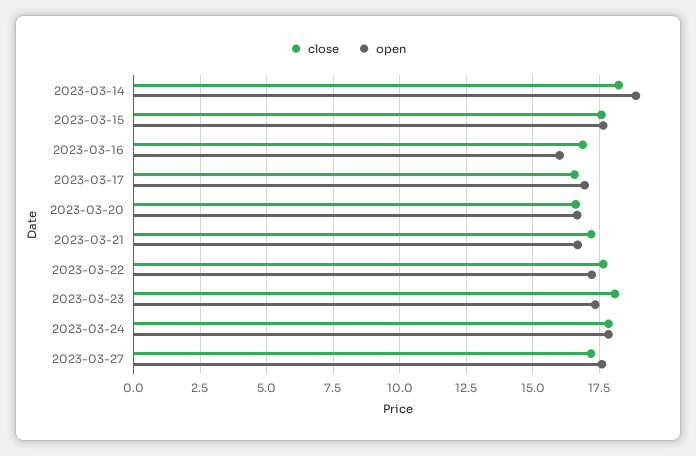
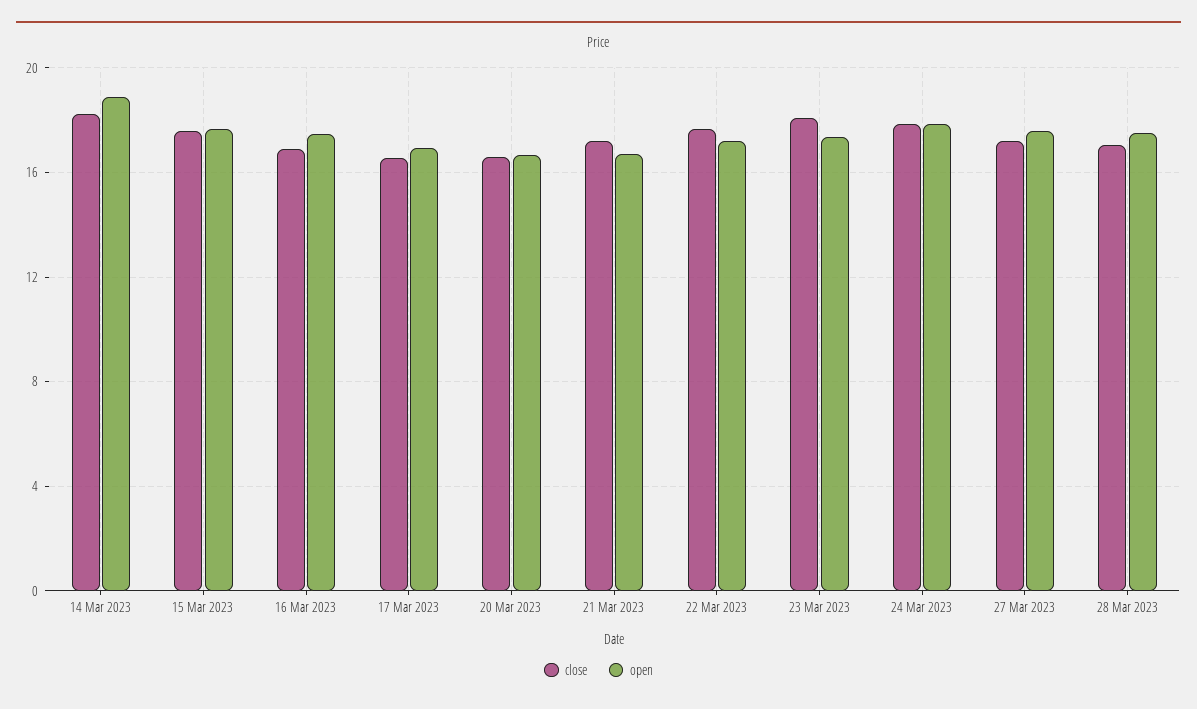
open, 2023-03-16: 16 -> 17.5
close, 28 Mar 2023: none -> 17
open, 28 Mar 2023: none -> 17.5

